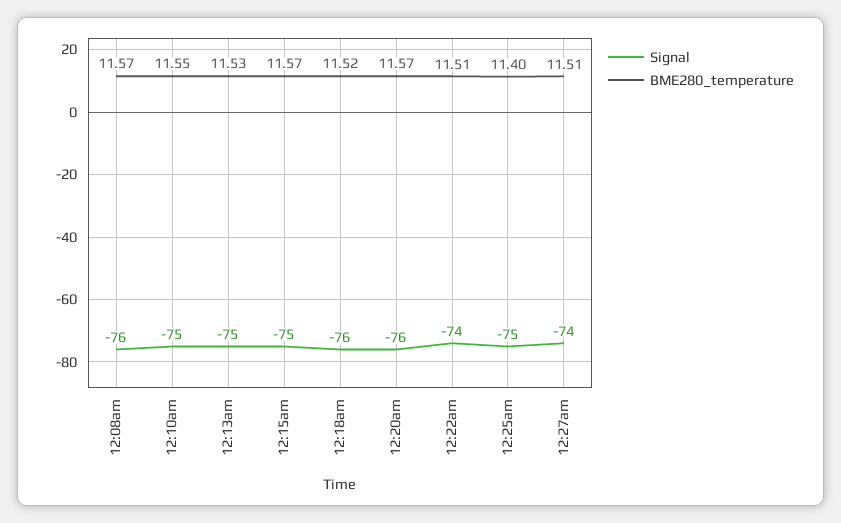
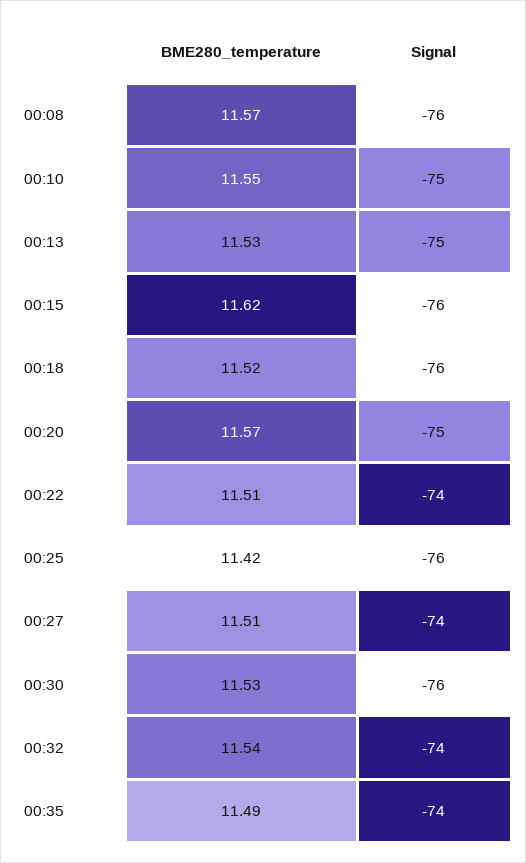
Signal, 12:15am: -75 -> -76
BME280_temperature, 12:15am: 11.57 -> 11.62
Signal, 12:20am: -76 -> -75
Signal, 12:25am: -75 -> -76
BME280_temperature, 12:25am: 11.4 -> 11.42
BME280_temperature, 00:30: none -> 11.53
Signal, 00:30: none -> -76
BME280_temperature, 00:32: none -> 11.54
Signal, 00:32: none -> -74
BME280_temperature, 00:35: none -> 11.49
Signal, 00:35: none -> -74

